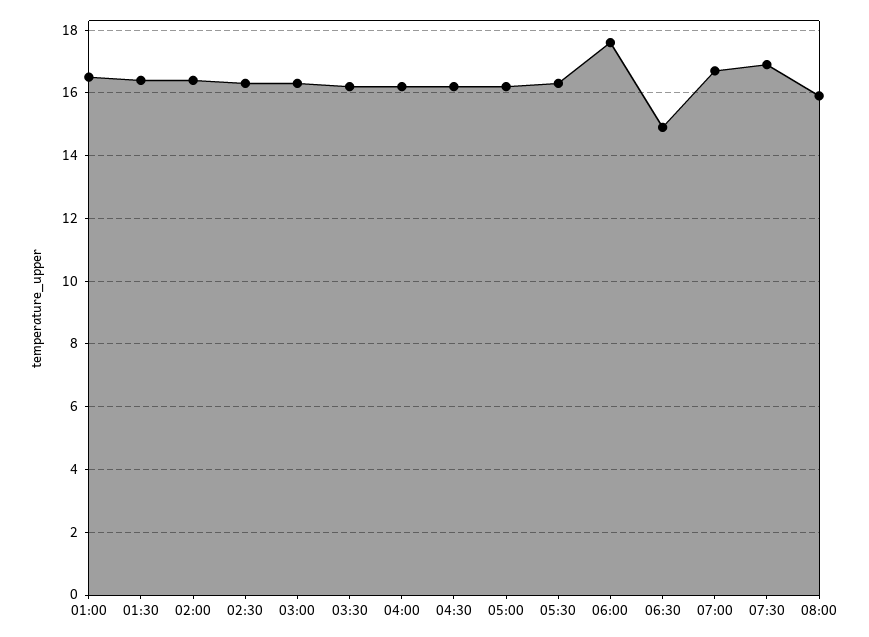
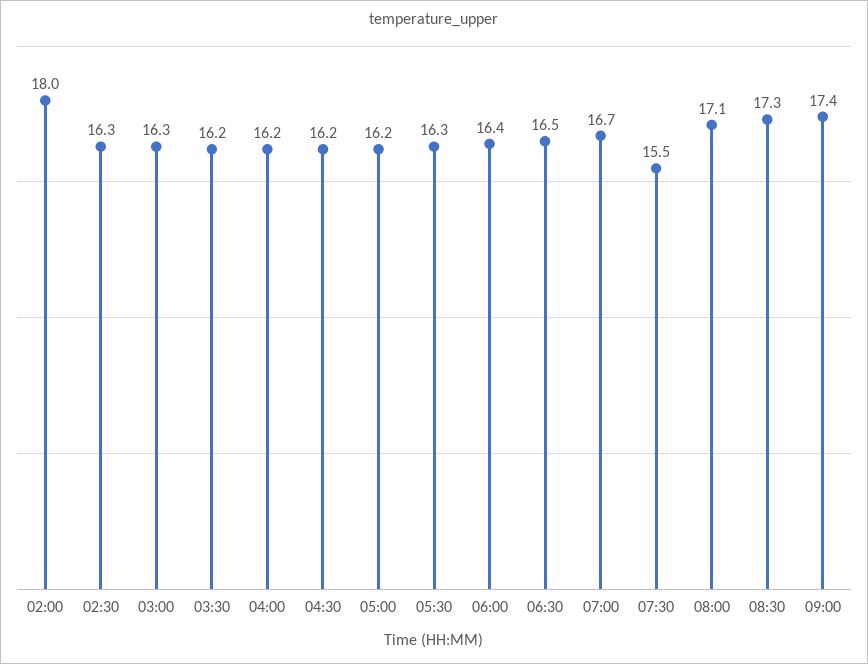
01:00: 16.5 -> none
01:30: 16.5 -> none
02:00: 16.5 -> 18
06:00: 17.5 -> 16.4
06:30: 15 -> 16.5
07:30: 17 -> 15.5
08:00: 16 -> 17.1
08:30: none -> 17.3
09:00: none -> 17.4

